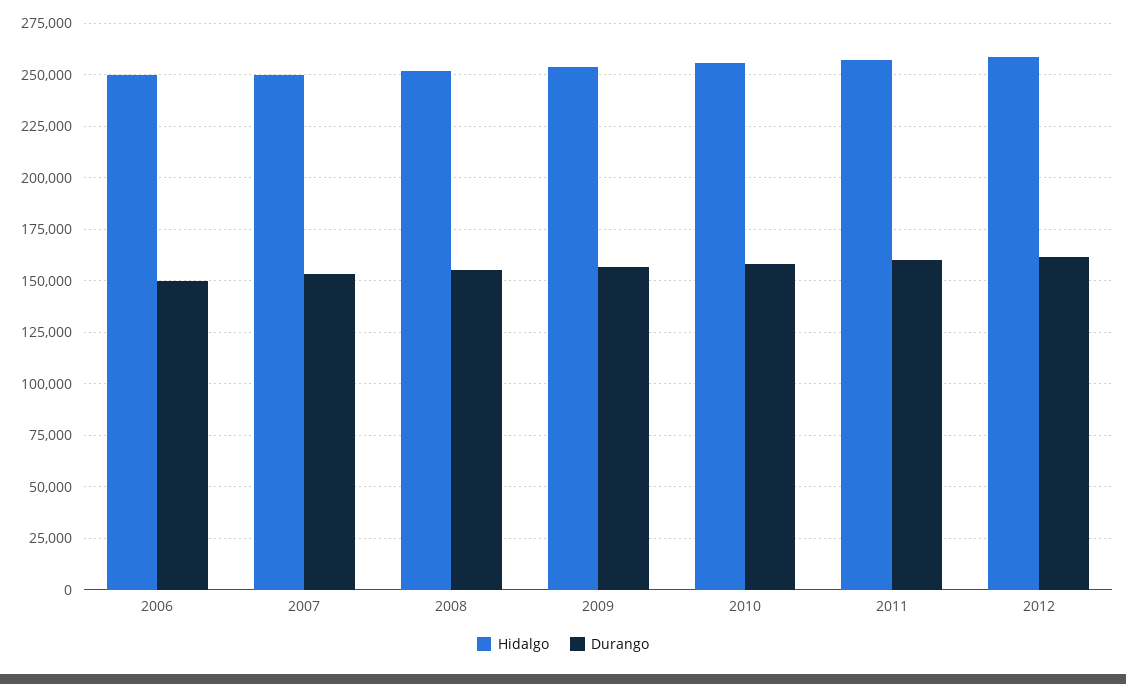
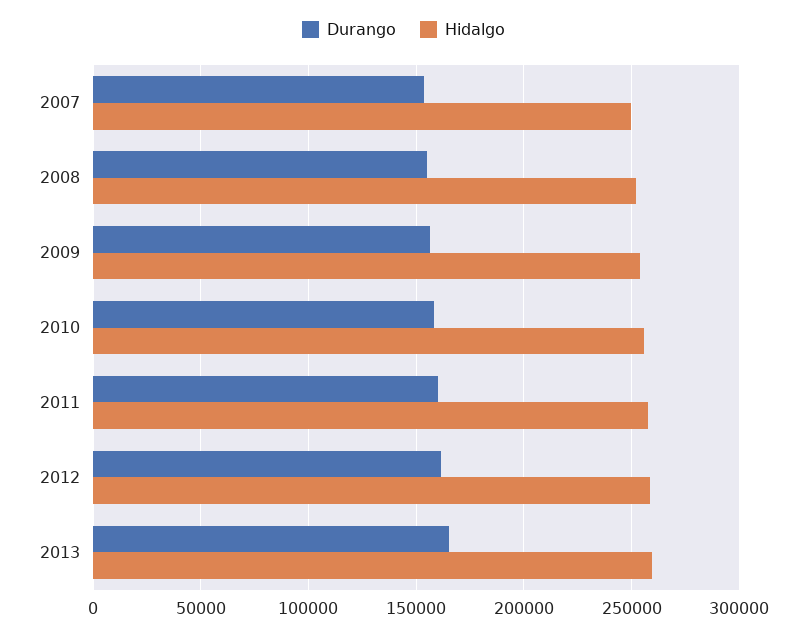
Hidalgo, 2006: 250000 -> none
Durango, 2006: 150000 -> none
Durango, 2013: none -> 165000
Hidalgo, 2013: none -> 260000

